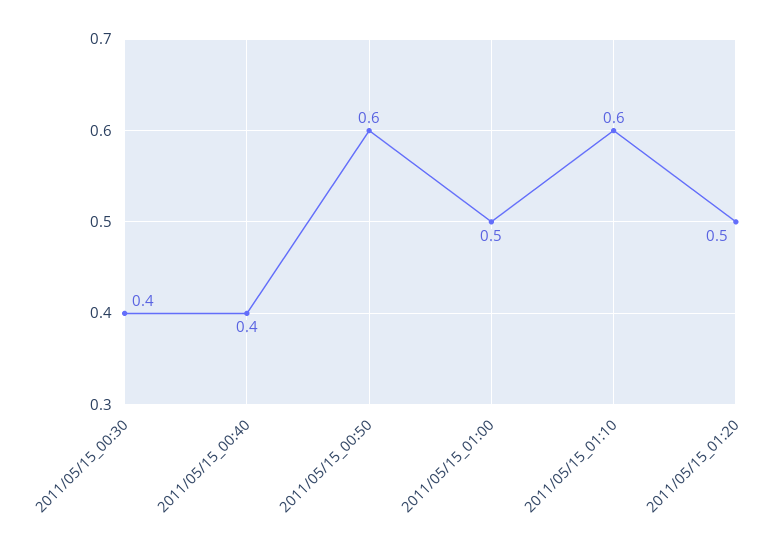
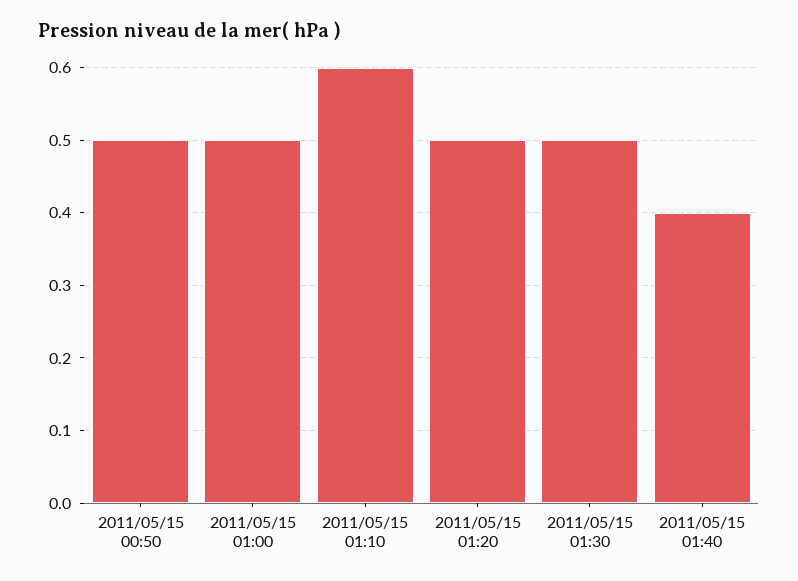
2011/05/15_00:30: 0.4 -> none
2011/05/15_00:40: 0.4 -> none
2011/05/15_00:50: 0.6 -> 0.5
2011/05/15 01:30: none -> 0.5
2011/05/15 01:40: none -> 0.4

